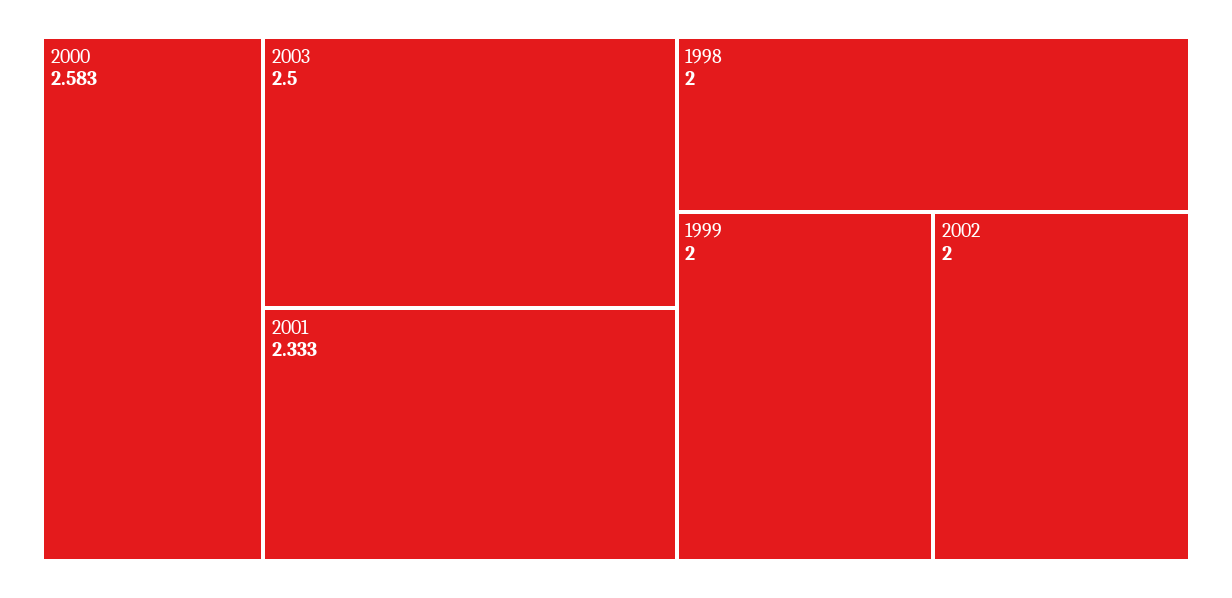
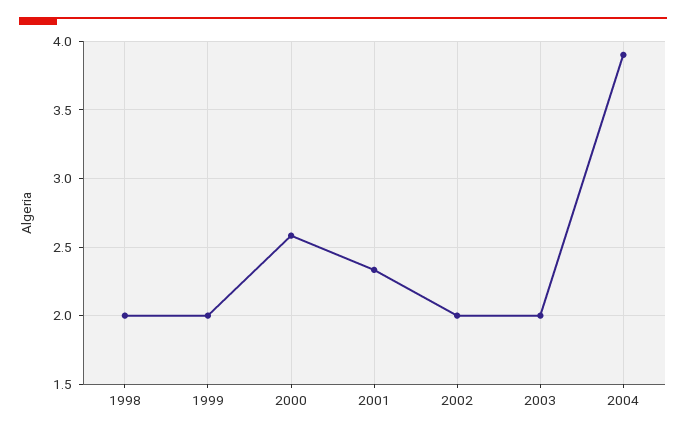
2003: 2.5 -> 2
2004: none -> 3.9

